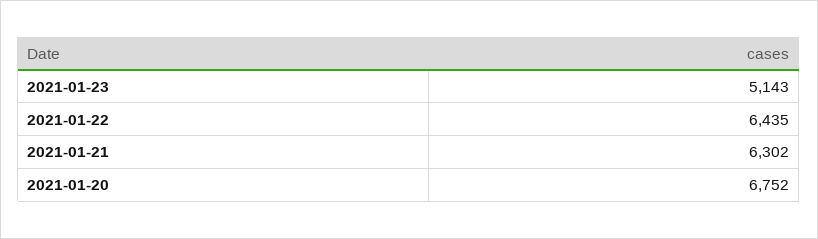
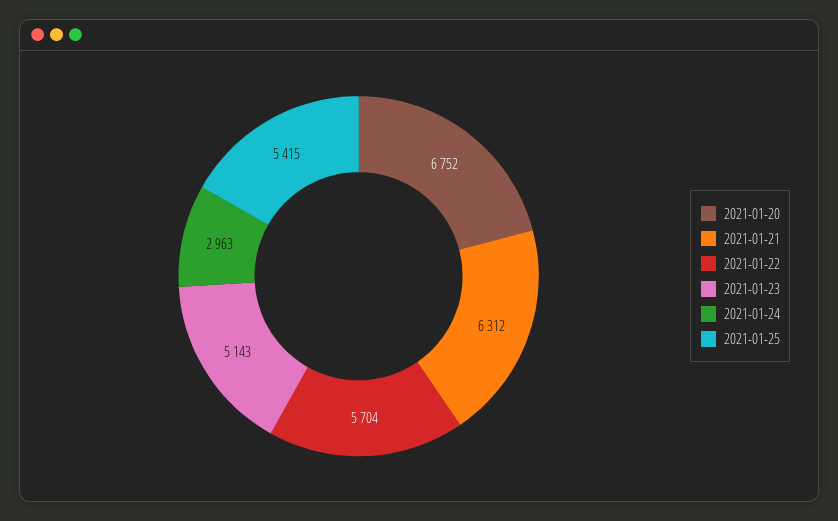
2021-01-22: 6435 -> 5704
2021-01-21: 6302 -> 6312
2021-01-24: none -> 2963
2021-01-25: none -> 5415

